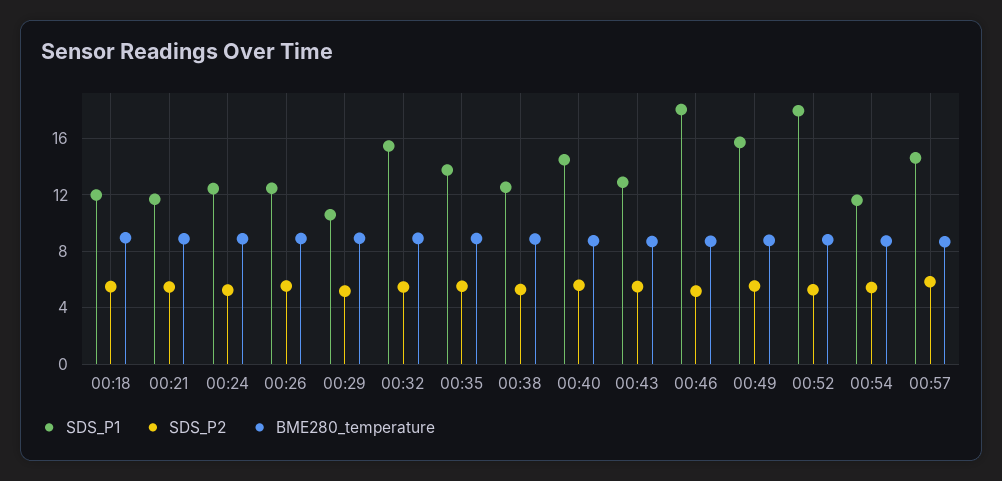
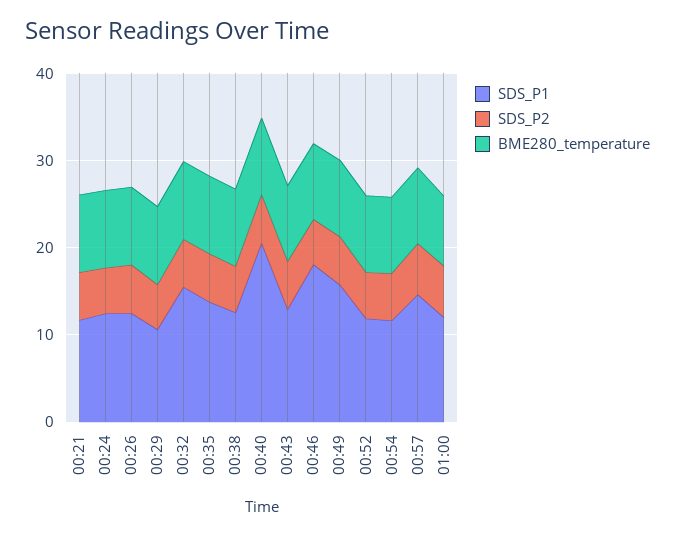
SDS_P1, 00:18: 12 -> none
SDS_P2, 00:18: 5.5 -> none
BME280_temperature, 00:18: 9 -> none
SDS_P1, 00:40: 14.5 -> 20
SDS_P1, 00:52: 18 -> 12
SDS_P1, 01:00: none -> 12
SDS_P2, 01:00: none -> 6
BME280_temperature, 01:00: none -> 8

